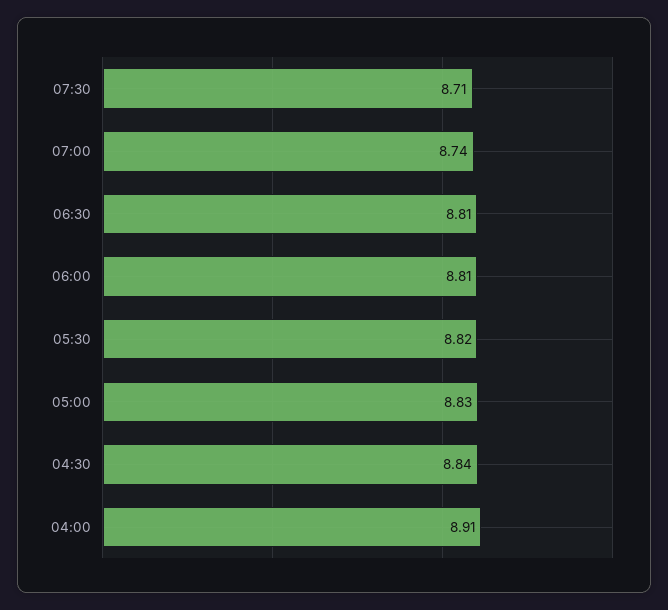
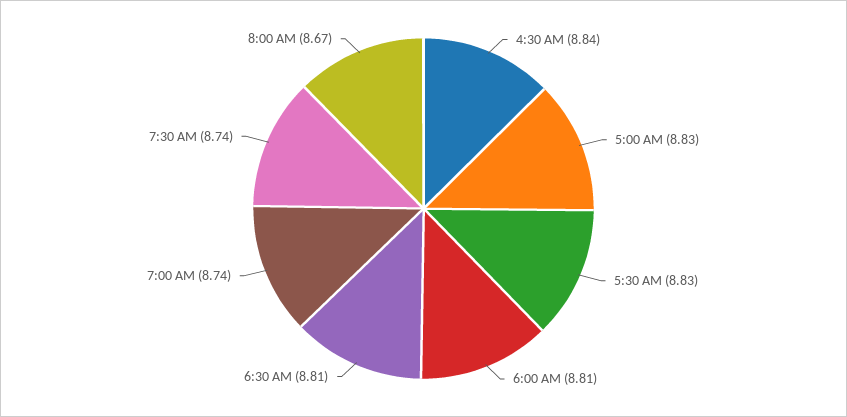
07:30: 8.71 -> 8.74
05:30: 8.82 -> 8.83
04:00: 8.91 -> none
8:00 AM: none -> 8.67

